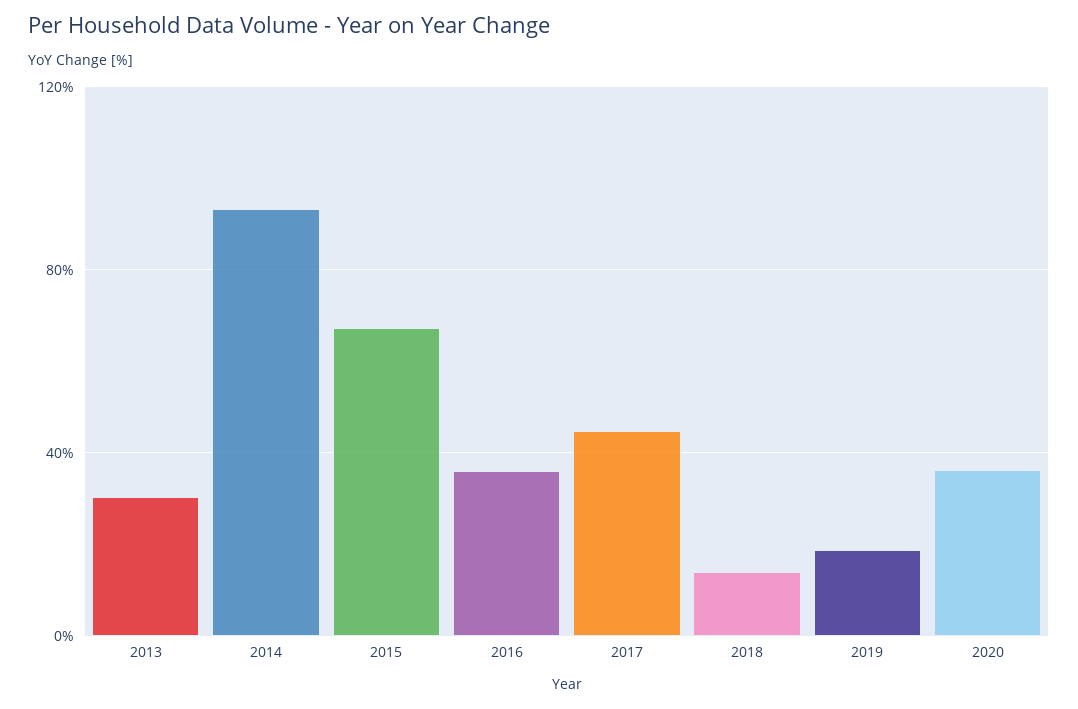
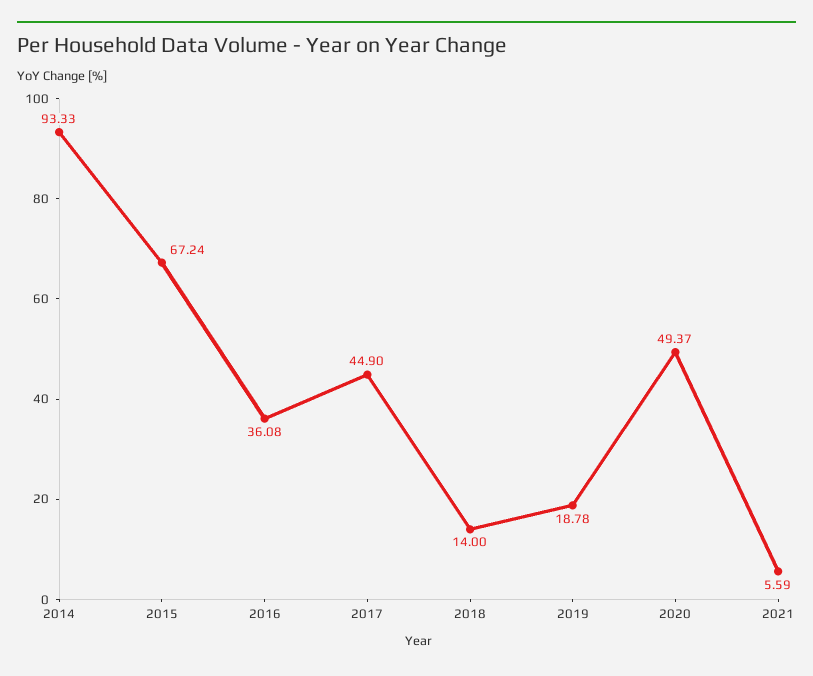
2013: 30 -> none
2020: 35 -> 49.37
2021: none -> 5.59

